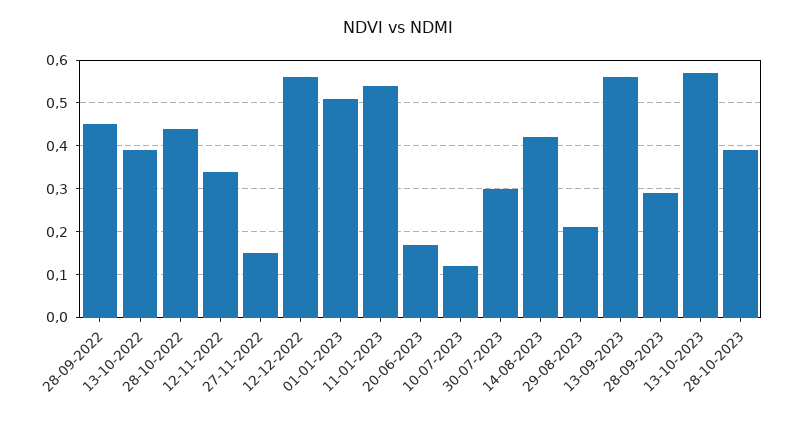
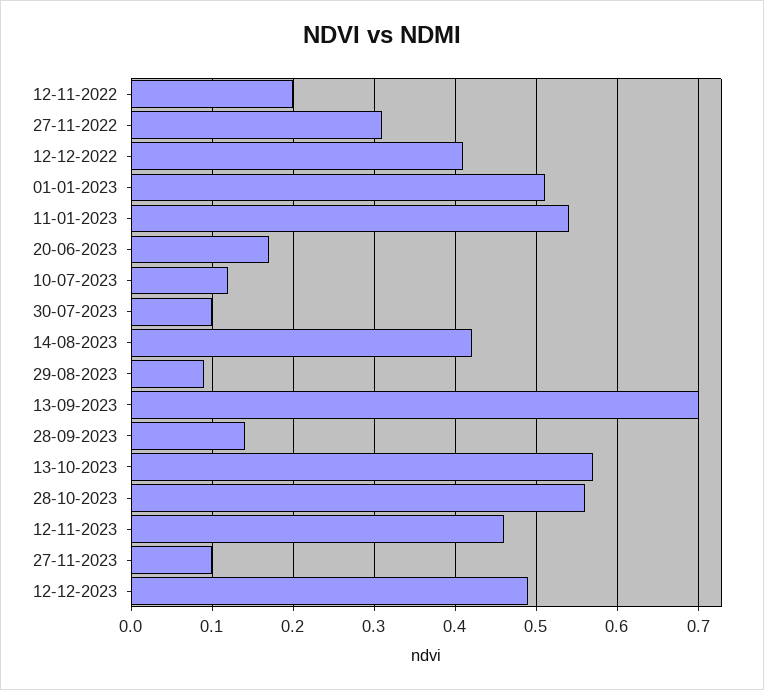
28-09-2022: 0.45 -> none
13-10-2022: 0.4 -> none
28-10-2022: 0.45 -> none
12-11-2022: 0.35 -> 0.2
27-11-2022: 0.15 -> 0.31
12-12-2022: 0.55 -> 0.41
30-07-2023: 0.3 -> 0.1
29-08-2023: 0.2 -> 0.09
13-09-2023: 0.55 -> 0.7
28-09-2023: 0.3 -> 0.14
28-10-2023: 0.4 -> 0.56
12-11-2023: none -> 0.46
27-11-2023: none -> 0.1
12-12-2023: none -> 0.49

